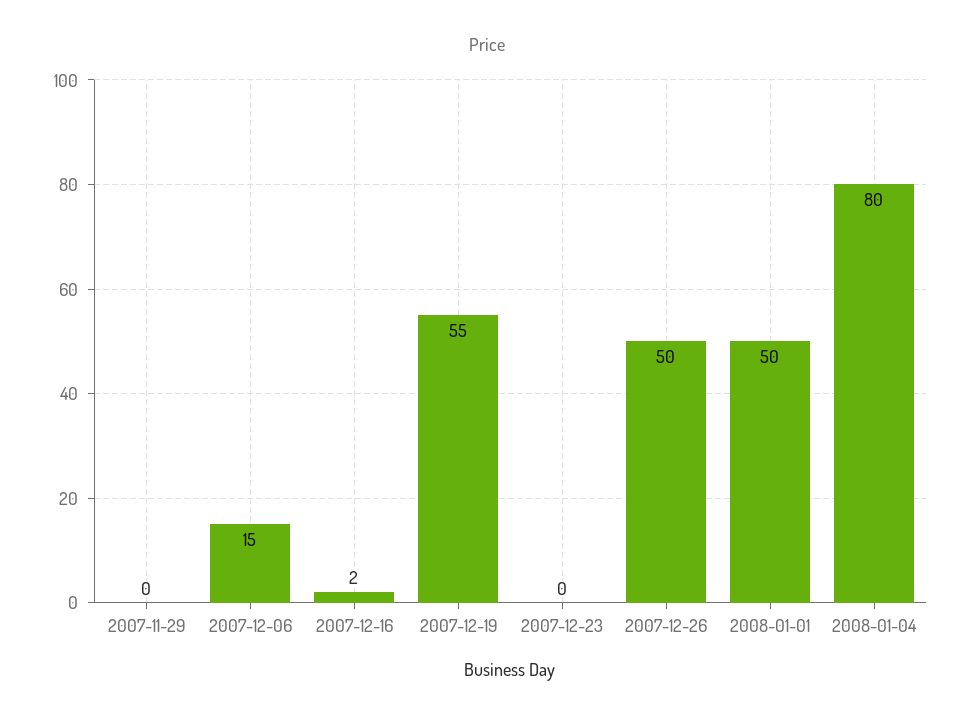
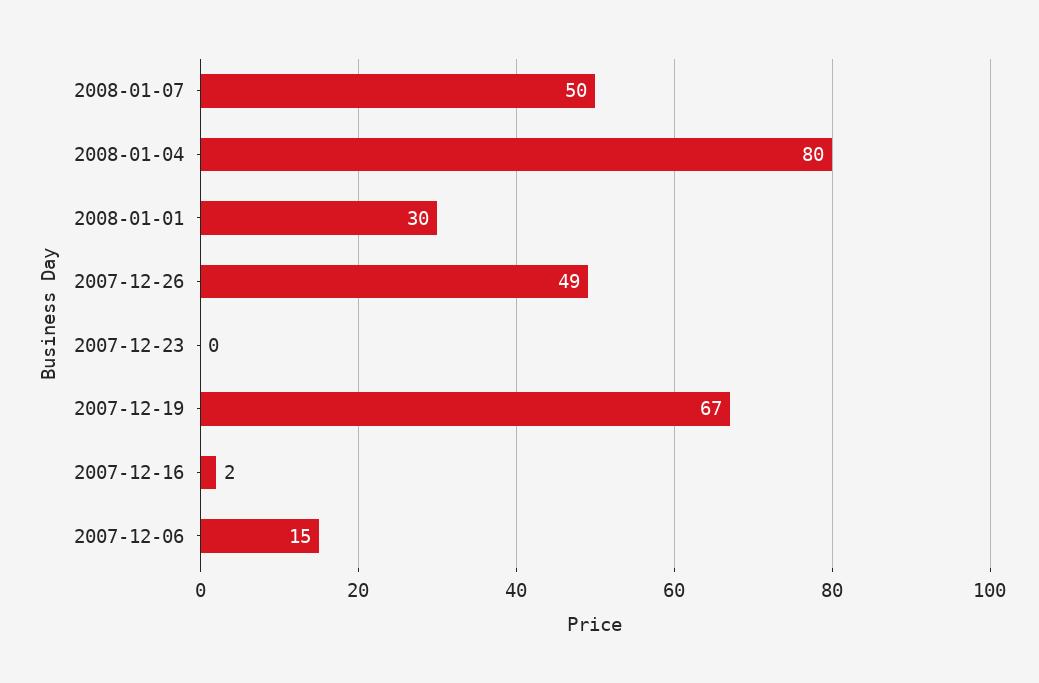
2007-11-29: 0 -> none
2007-12-19: 55 -> 67
2007-12-26: 50 -> 49
2008-01-01: 50 -> 30
2008-01-07: none -> 50

